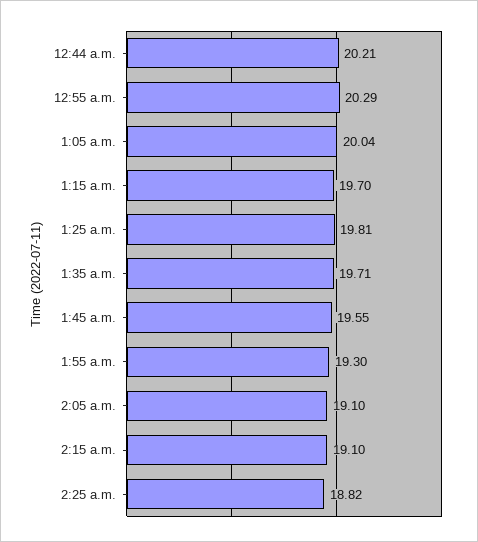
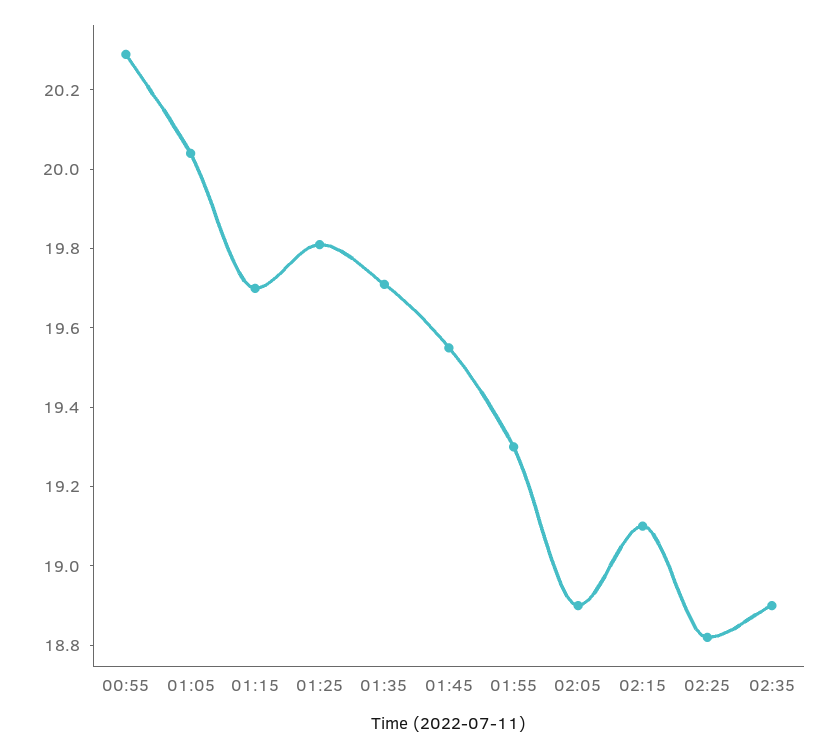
12:44 a.m.: 20.21 -> none
2:05 a.m.: 19.1 -> 18.9
02:35: none -> 18.9

